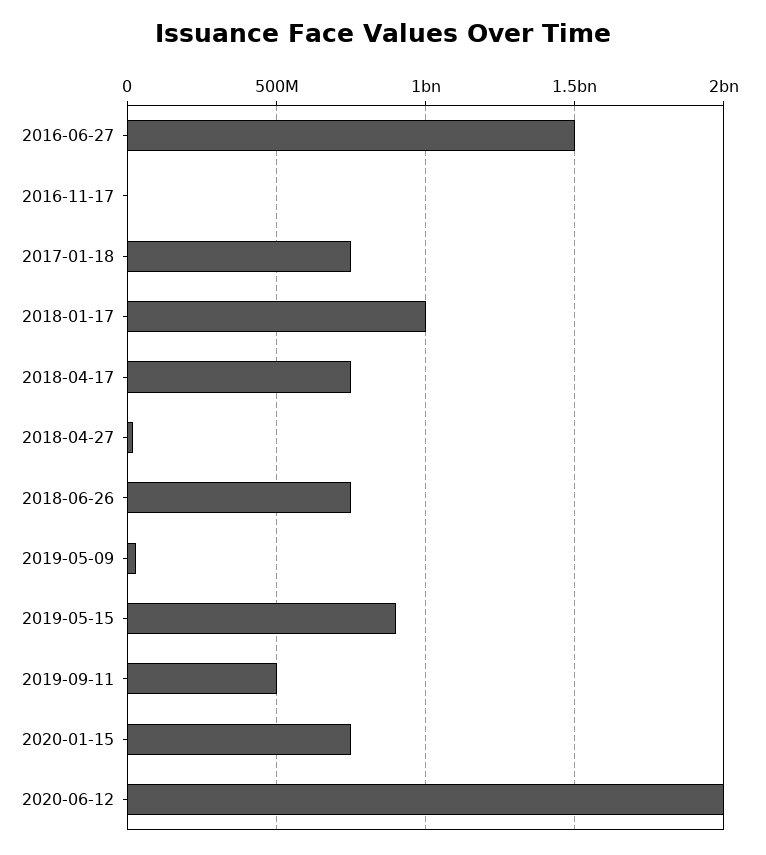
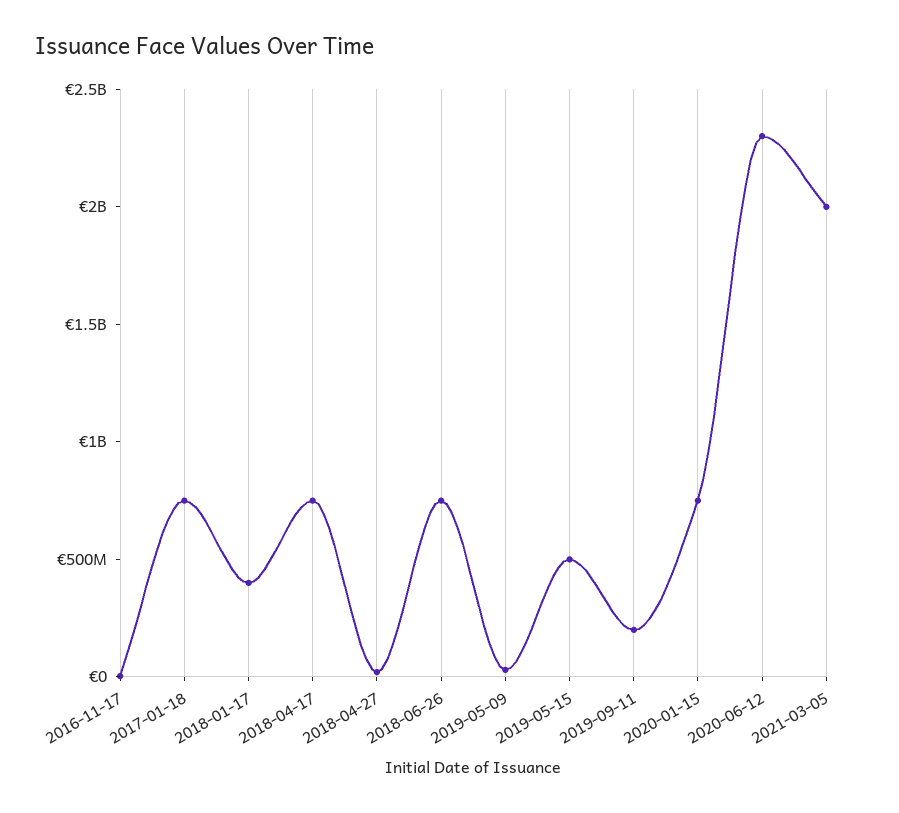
2016-06-27: 1500000000 -> none
2018-01-17: 1000000000 -> 400000000
2019-05-15: 900000000 -> 500000000
2019-09-11: 500000000 -> 200000000
2020-06-12: 2000000000 -> 2300000000
2021-03-05: none -> 2000000000

